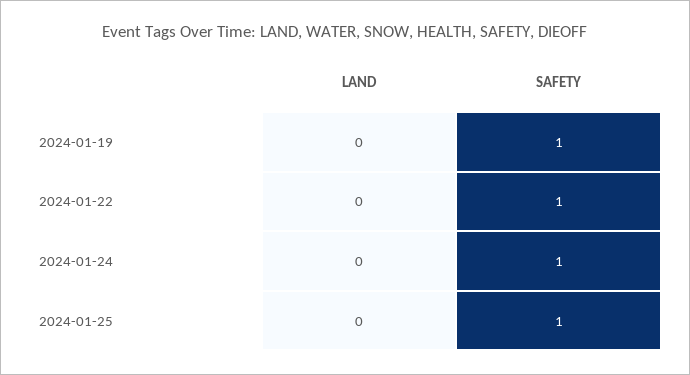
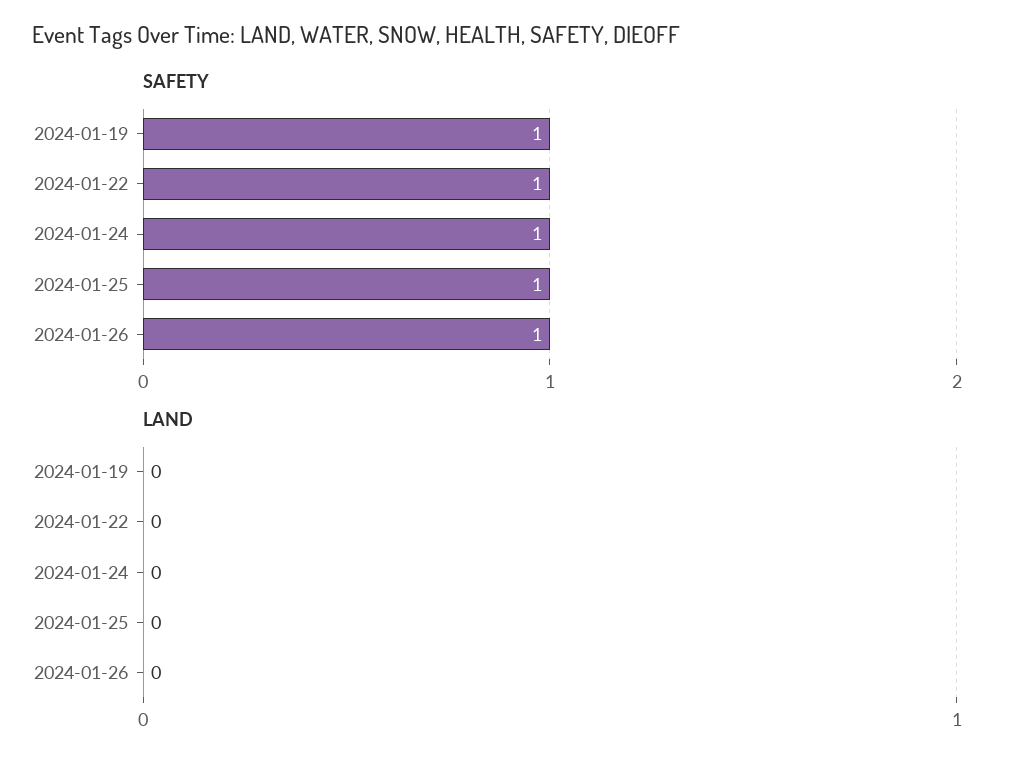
SAFETY, 2024-01-26: none -> 1
LAND, 2024-01-26: none -> 0

